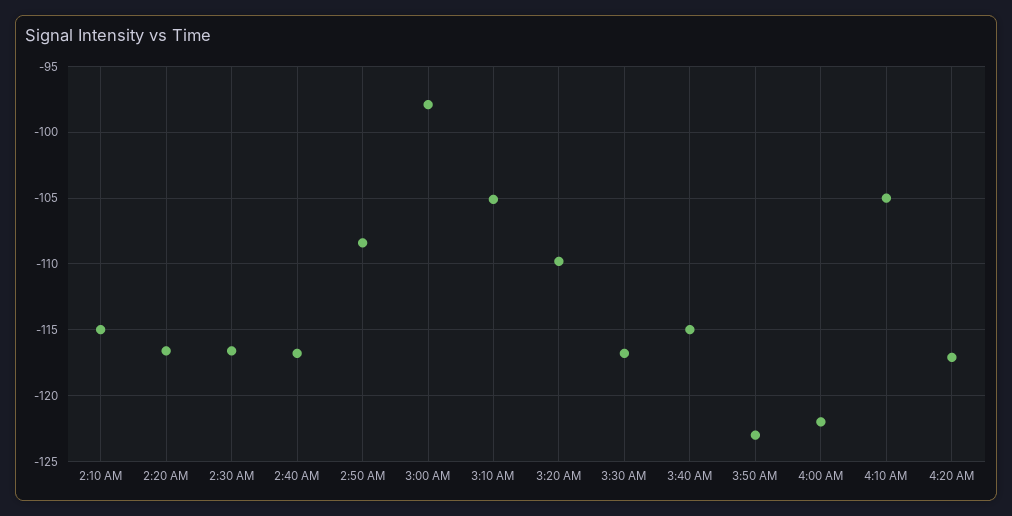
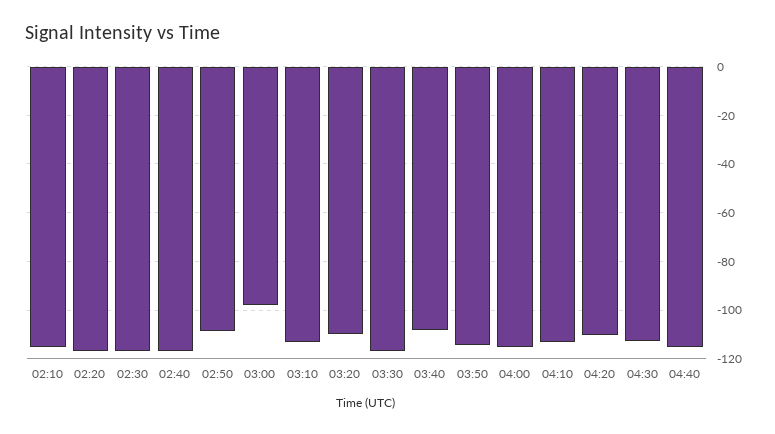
3:10 AM: -105 -> -112.5
3:40 AM: -115 -> -107.5
3:50 AM: -123 -> -115
4:00 AM: -122 -> -115
4:10 AM: -105 -> -112.5
4:20 AM: -117 -> -110
04:30: none -> -112.5
04:40: none -> -115

